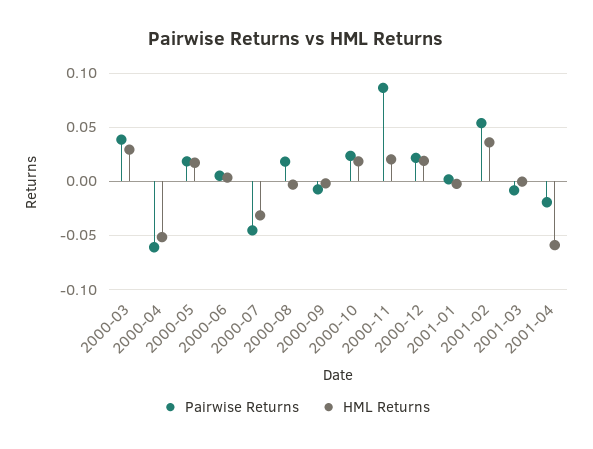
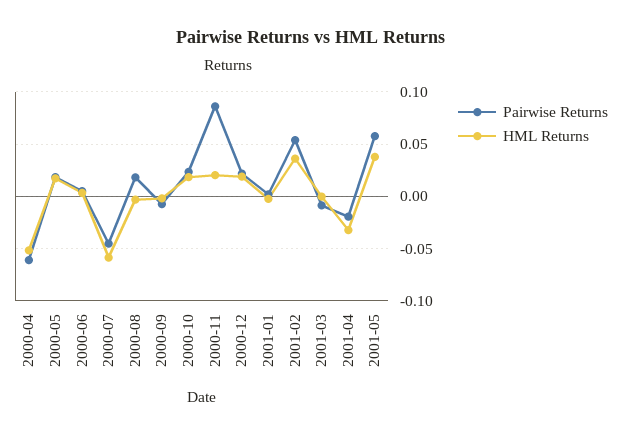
Pairwise Returns, 2000-03: 0.04 -> none
HML Returns, 2000-03: 0.03 -> none
HML Returns, 2000-07: -0.03 -> -0.06
HML Returns, 2001-04: -0.06 -> -0.03
Pairwise Returns, 2001-05: none -> 0.06
HML Returns, 2001-05: none -> 0.04

